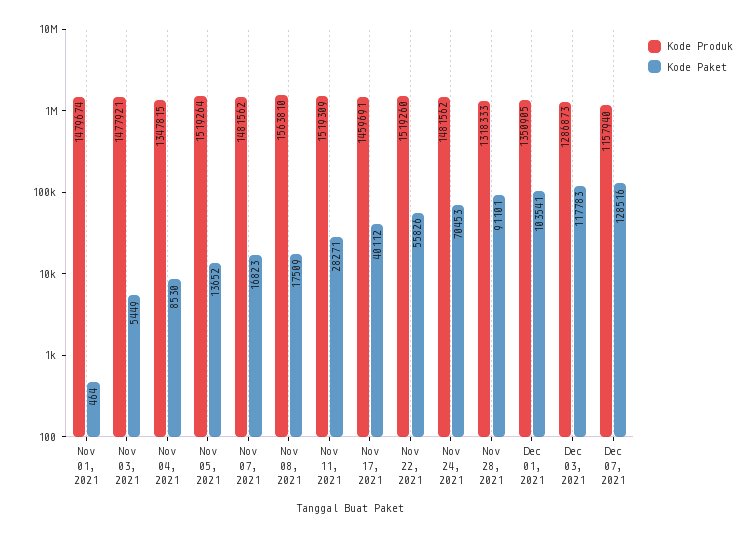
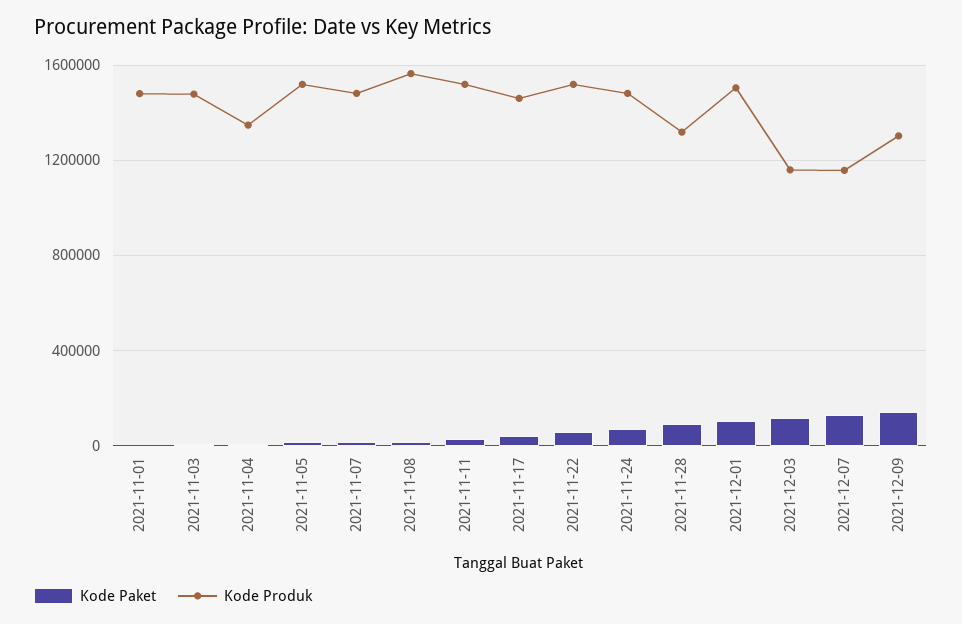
Kode Produk, Dec 01, 2021: 1350905 -> 1500000
Kode Produk, Dec 03, 2021: 1286873 -> 1150000
Kode Paket, 2021-12-09: none -> 150000
Kode Produk, 2021-12-09: none -> 1300000

